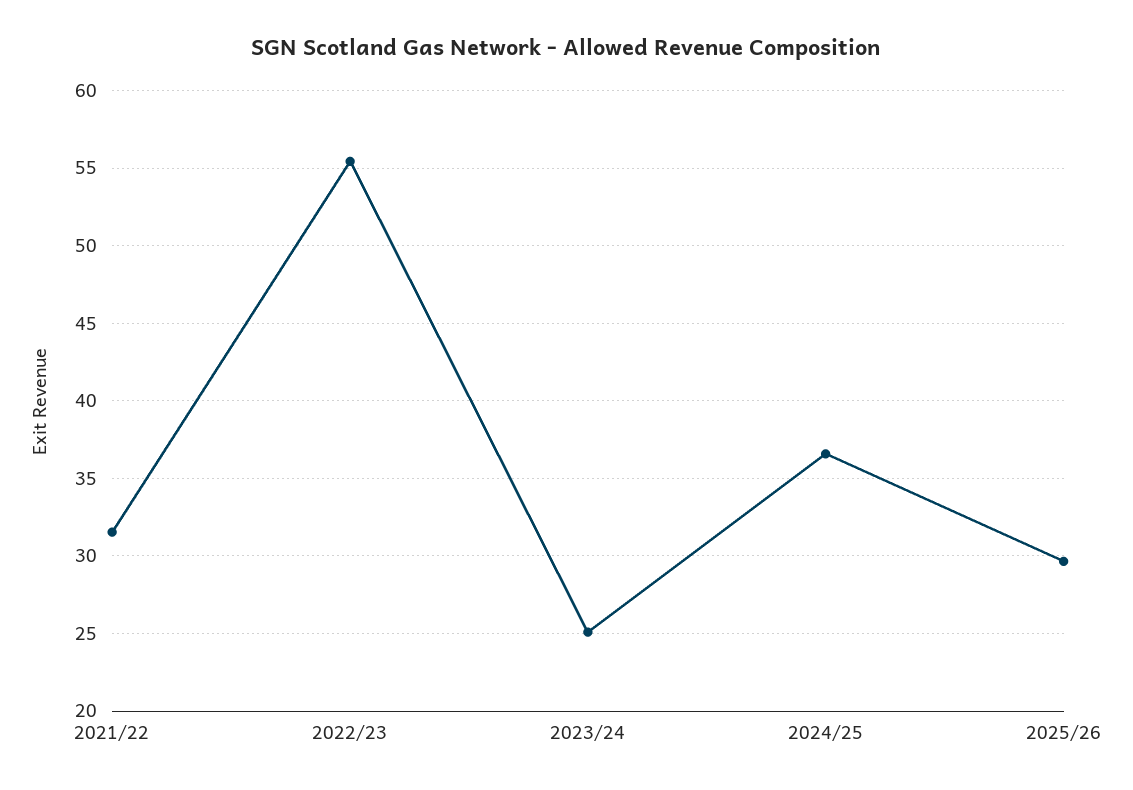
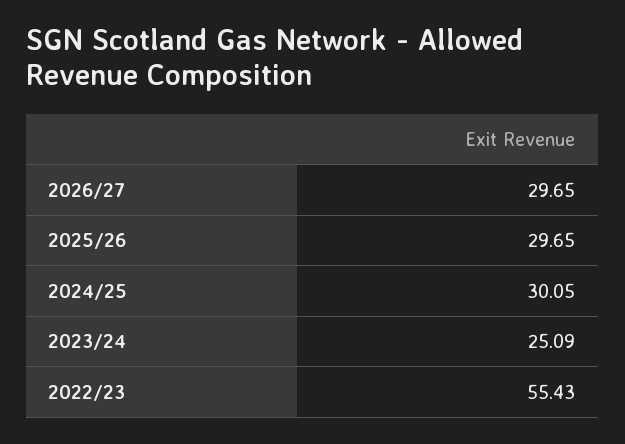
2021/22: 31.5 -> none
2024/25: 36.5 -> 30.05
2026/27: none -> 29.65

